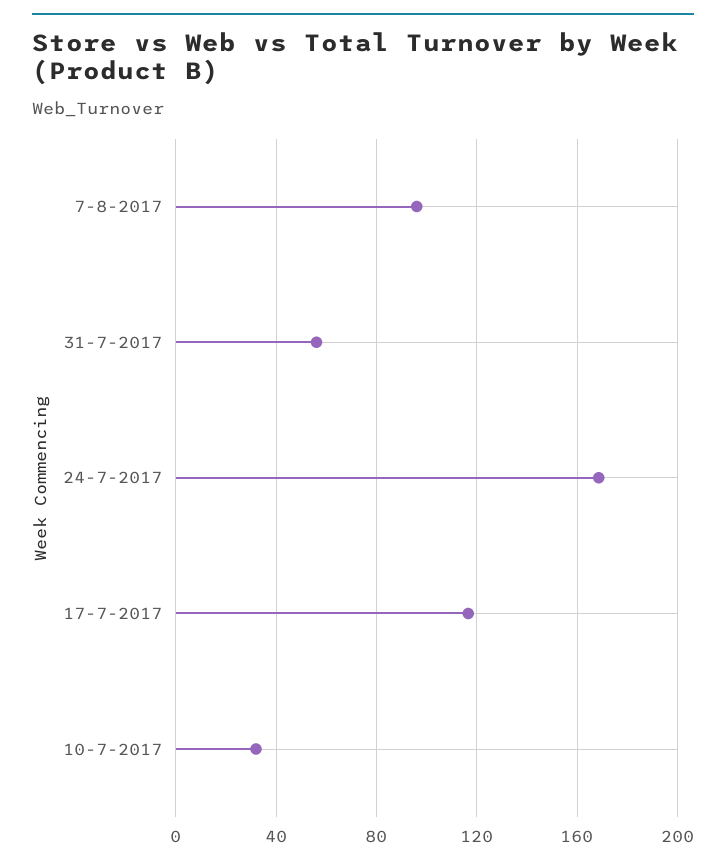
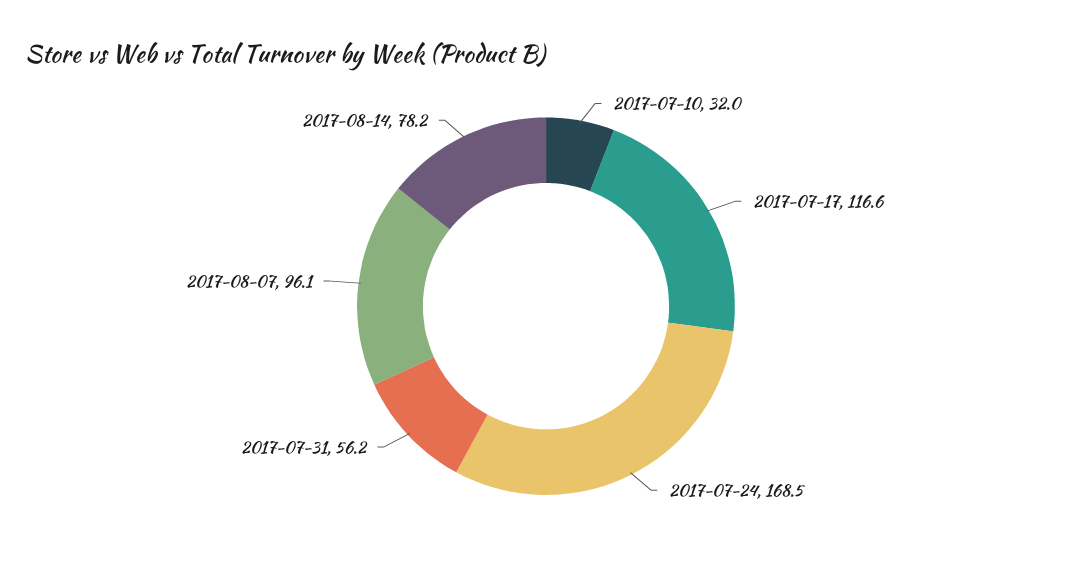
2017-08-14: none -> 78.2

